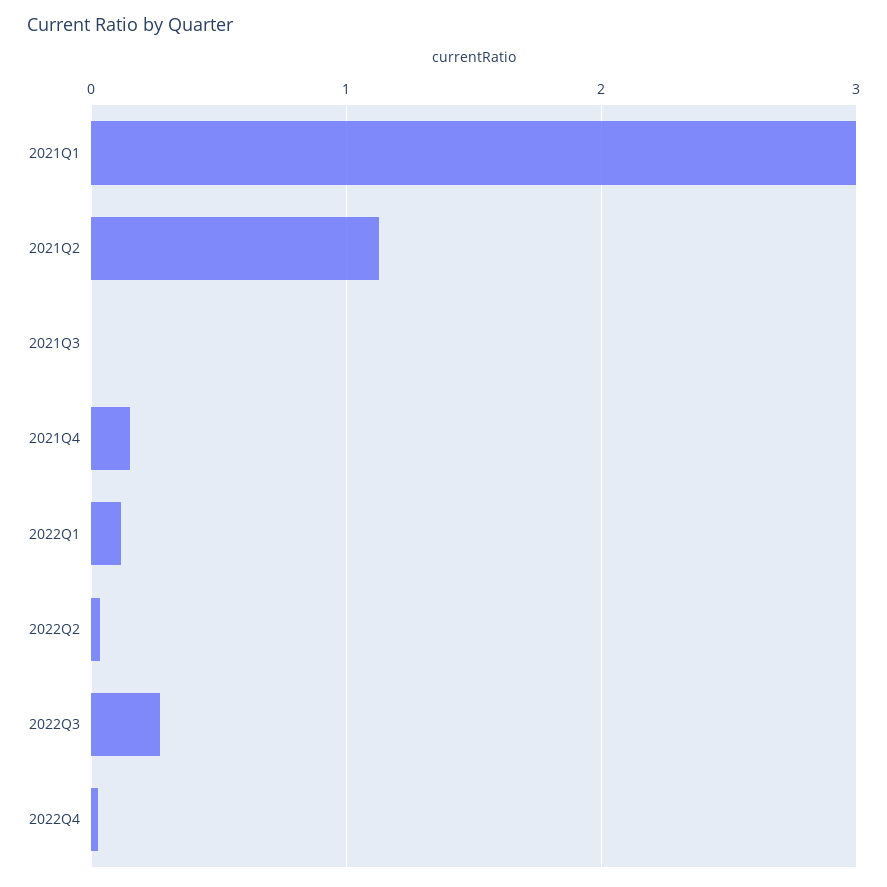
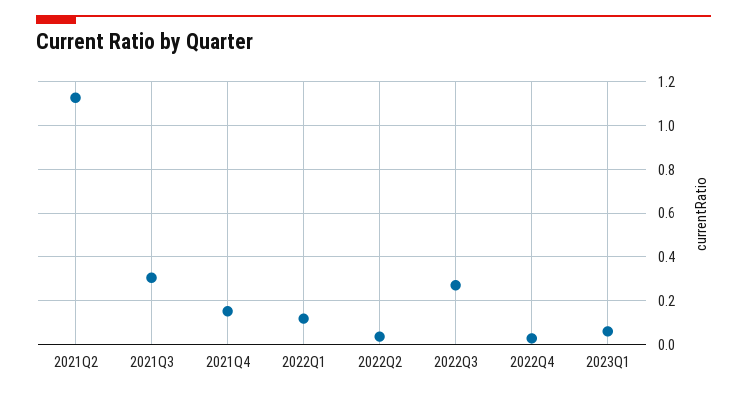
2021Q1: 3 -> none
2021Q3: 0 -> 0.3
2023Q1: none -> 0.05

